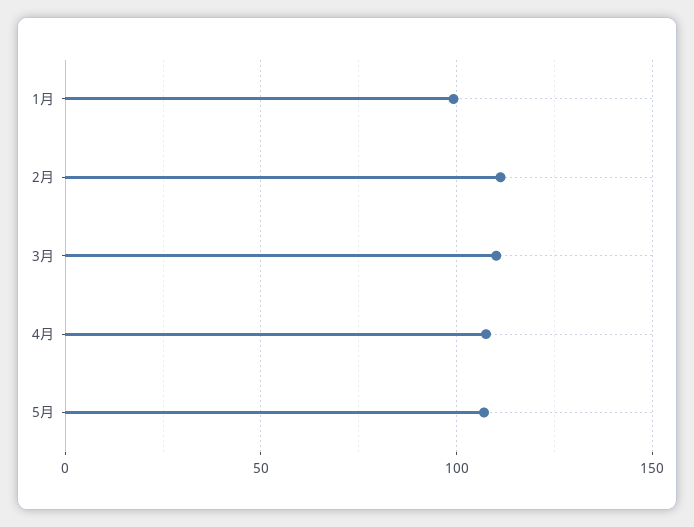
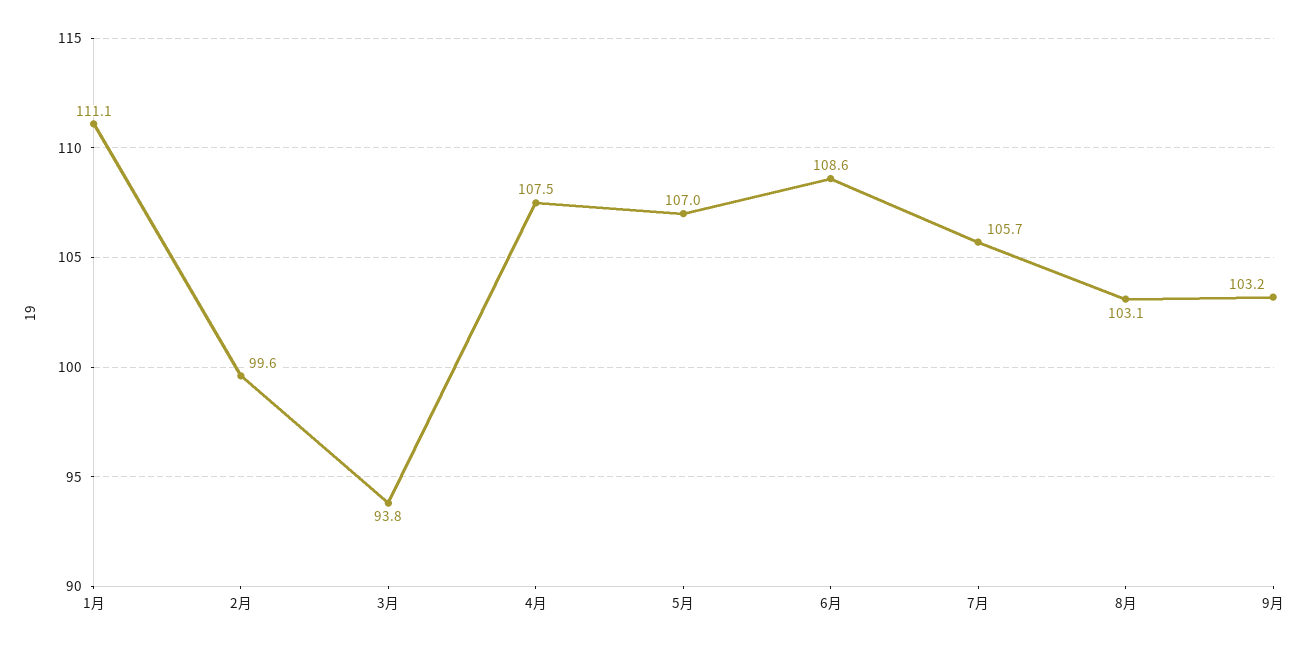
1月: 100 -> 111.1
2月: 110 -> 99.6
3月: 110 -> 93.8
6月: none -> 108.6
7月: none -> 105.7
8月: none -> 103.1
9月: none -> 103.2

